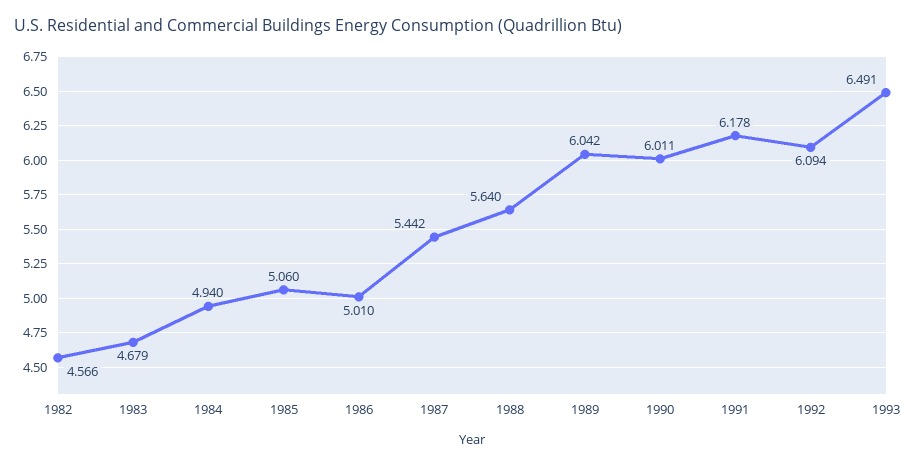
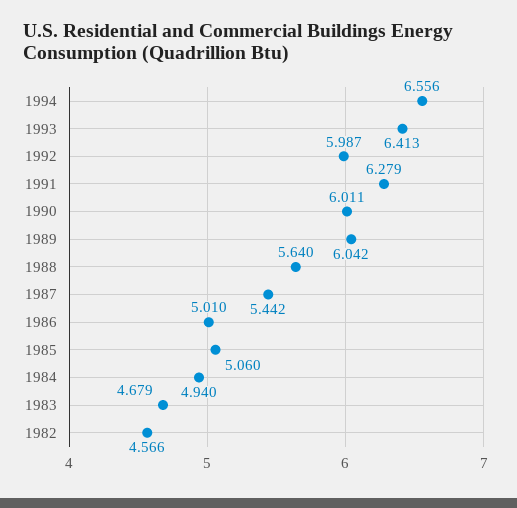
1991: 6.178 -> 6.279
1992: 6.094 -> 5.987
1993: 6.491 -> 6.413
1994: none -> 6.556

